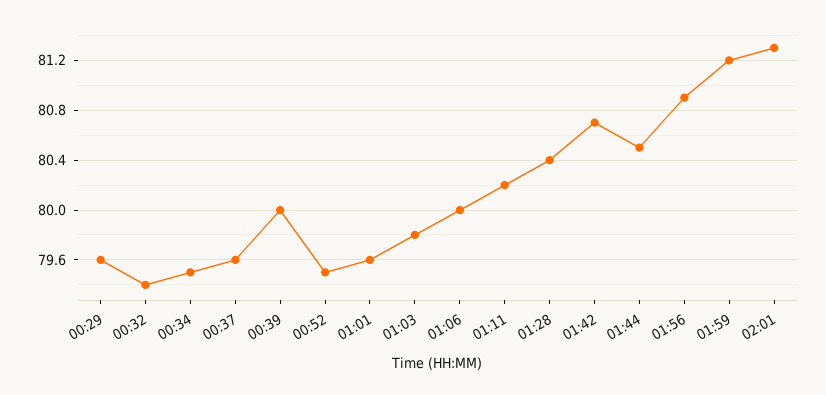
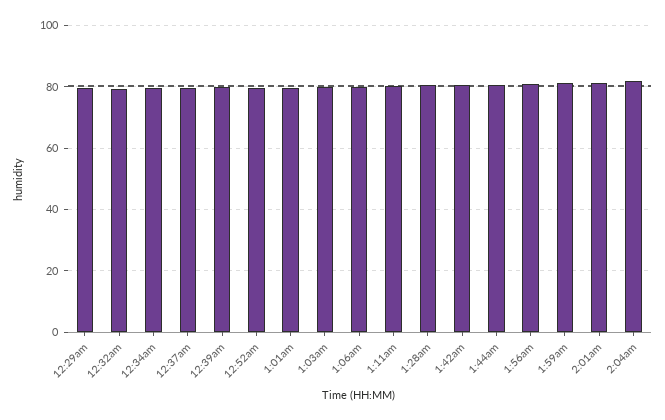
2:04am: none -> 82

